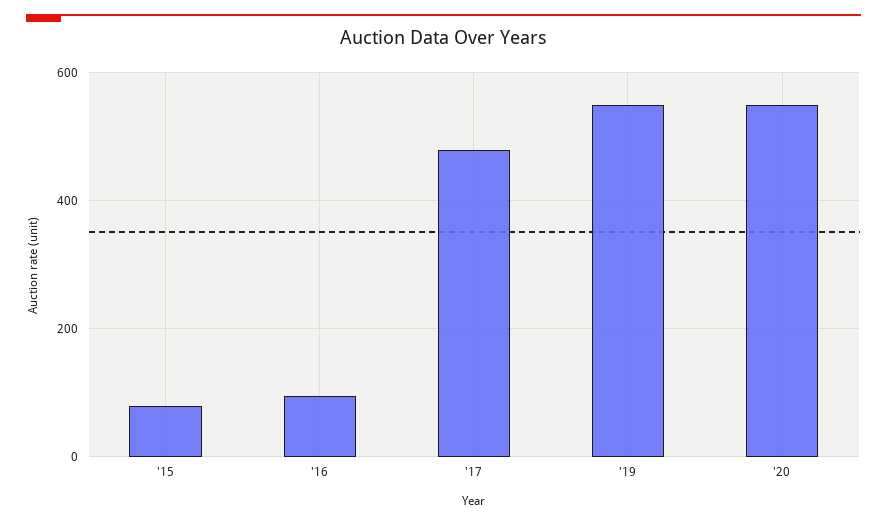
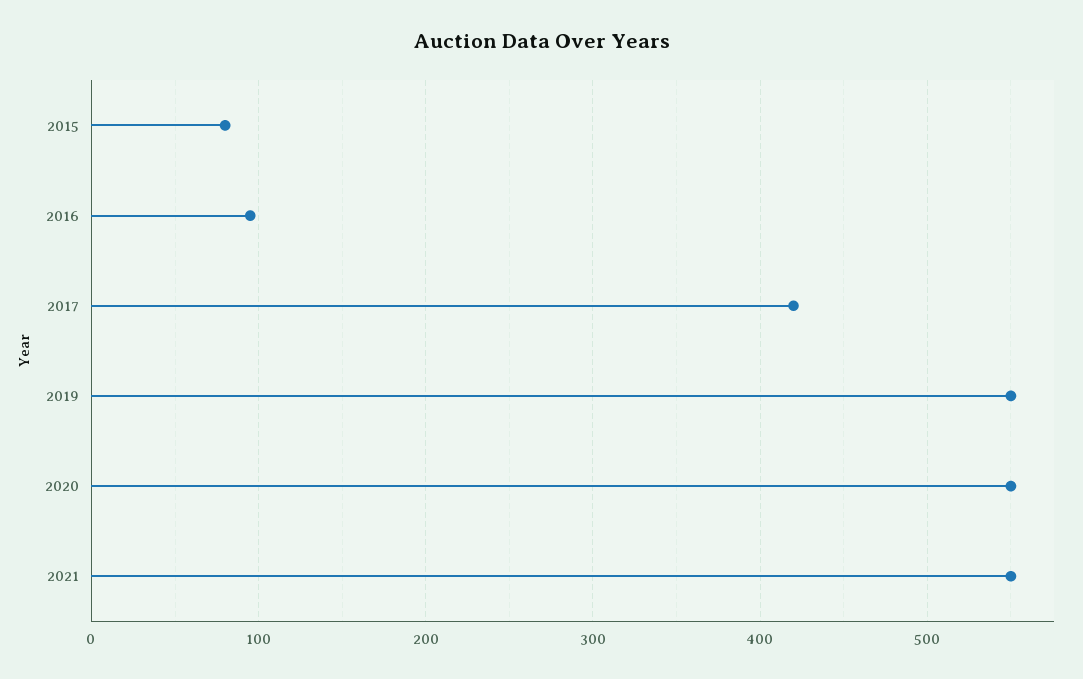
'17: 480 -> 420
2021: none -> 550

